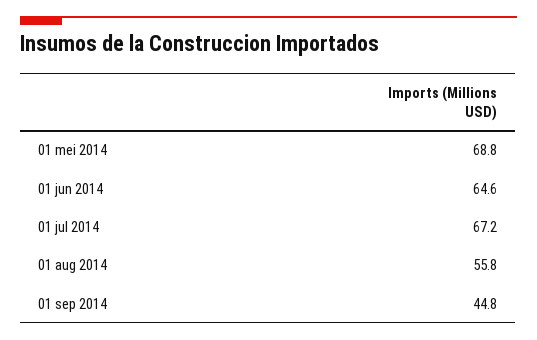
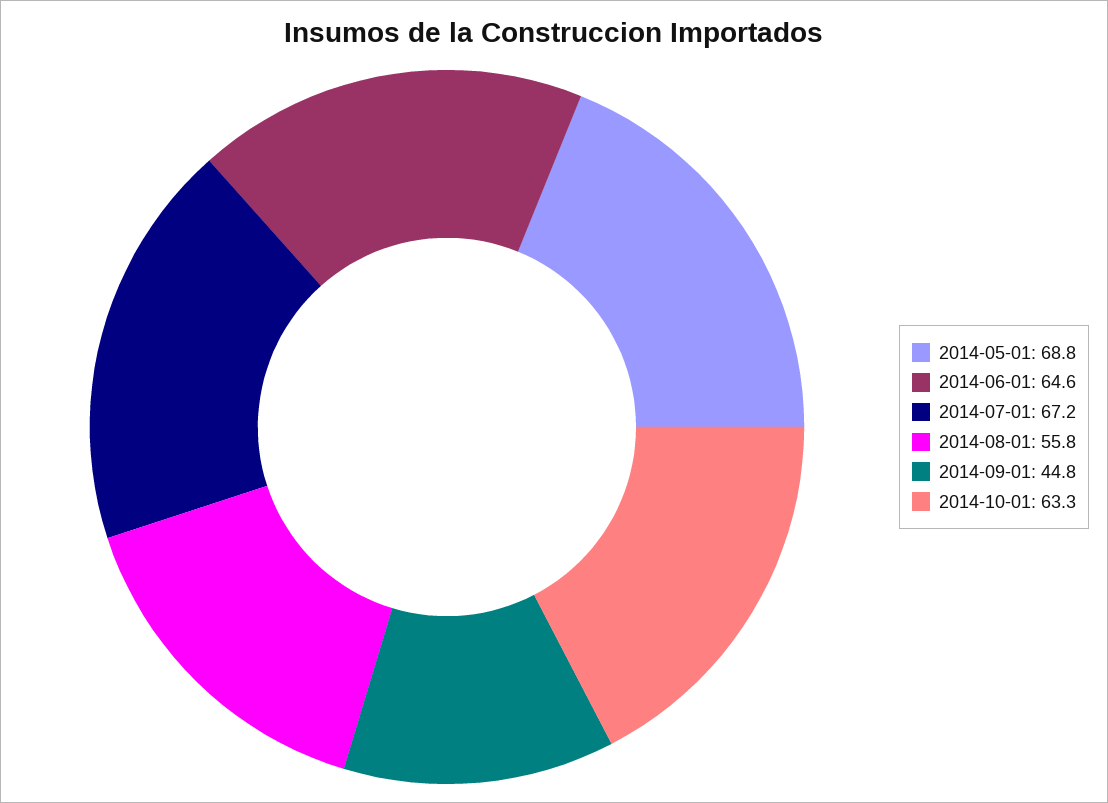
2014-10-01: none -> 63.3

